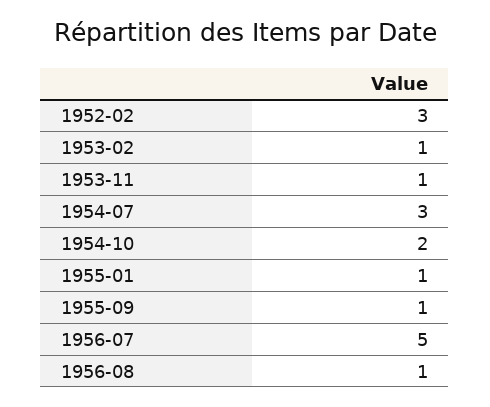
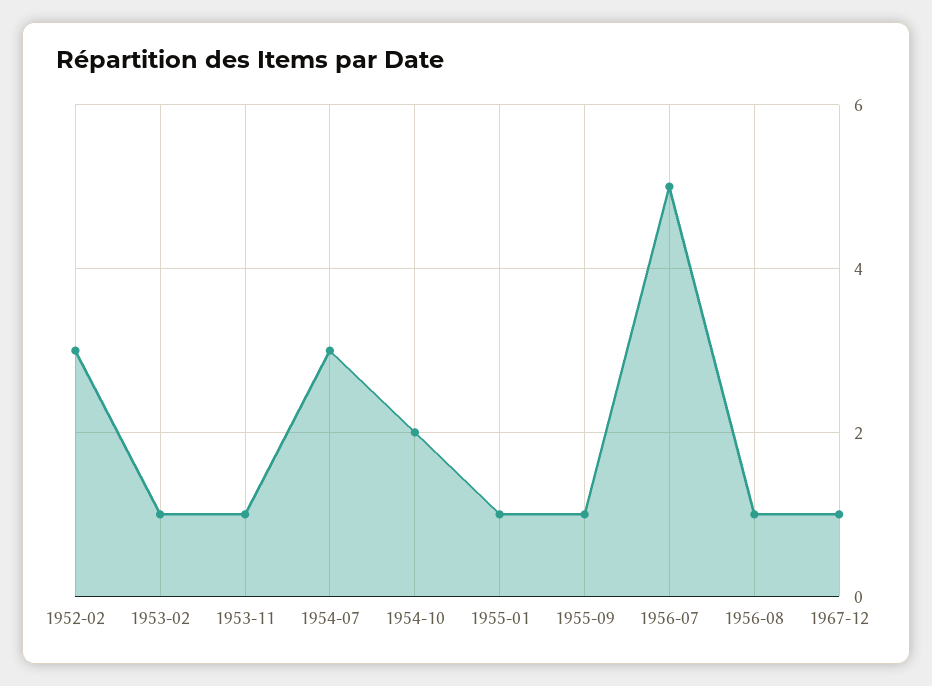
1967-12: none -> 1

